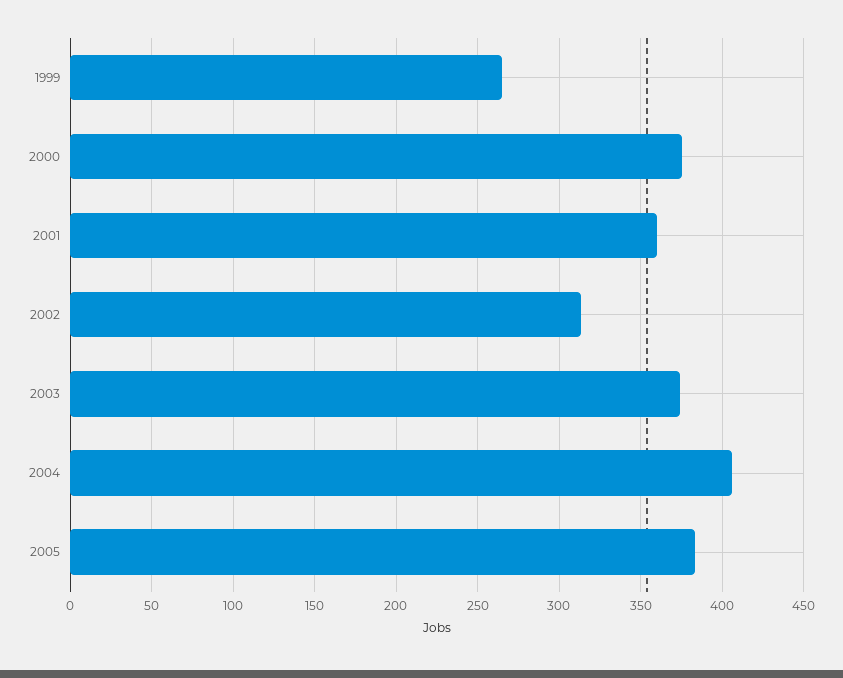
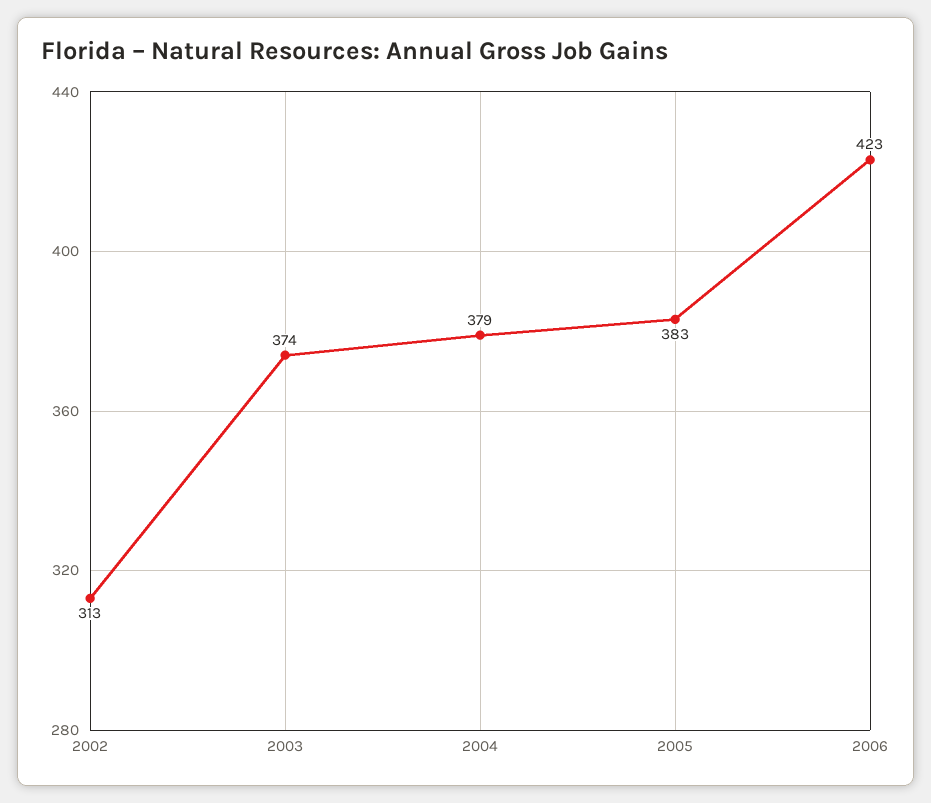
1999: 265 -> none
2000: 375 -> none
2001: 360 -> none
2004: 405 -> 379
2006: none -> 423

